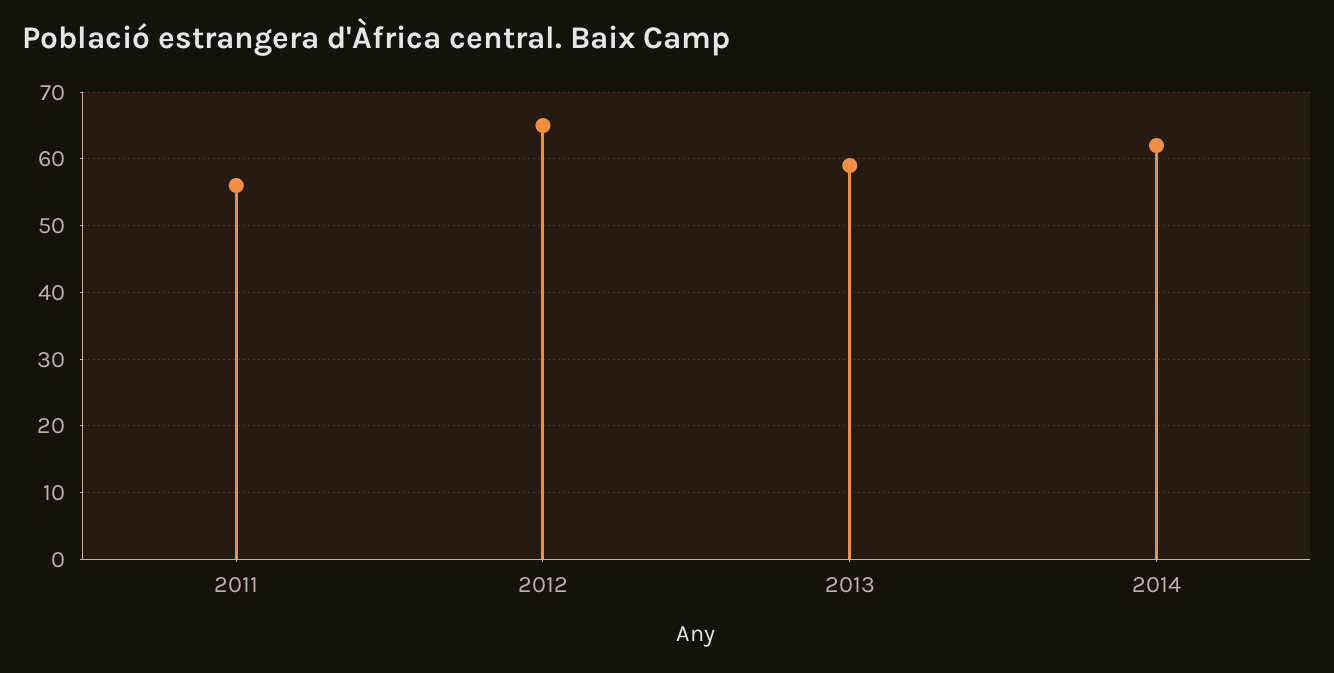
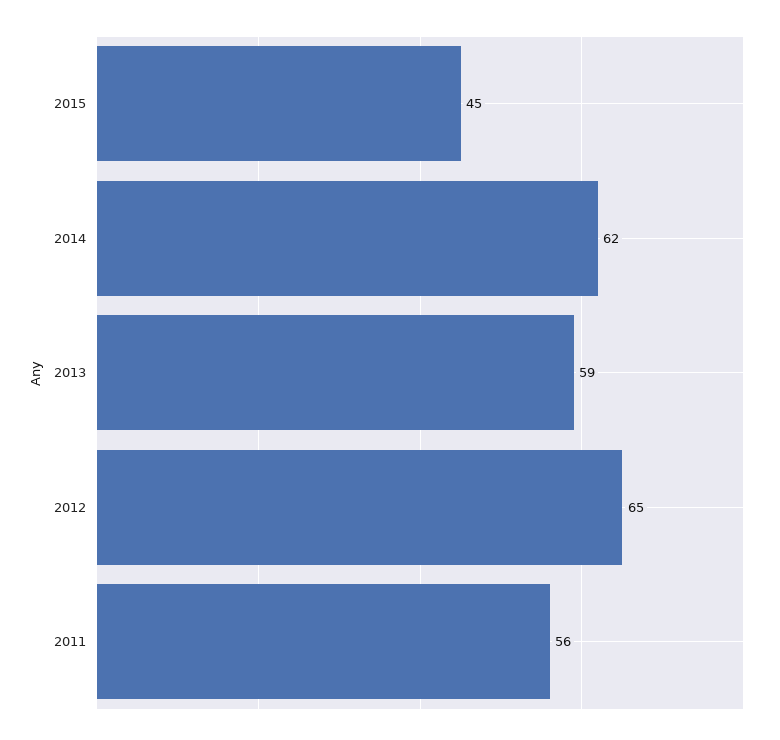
2015: none -> 45

